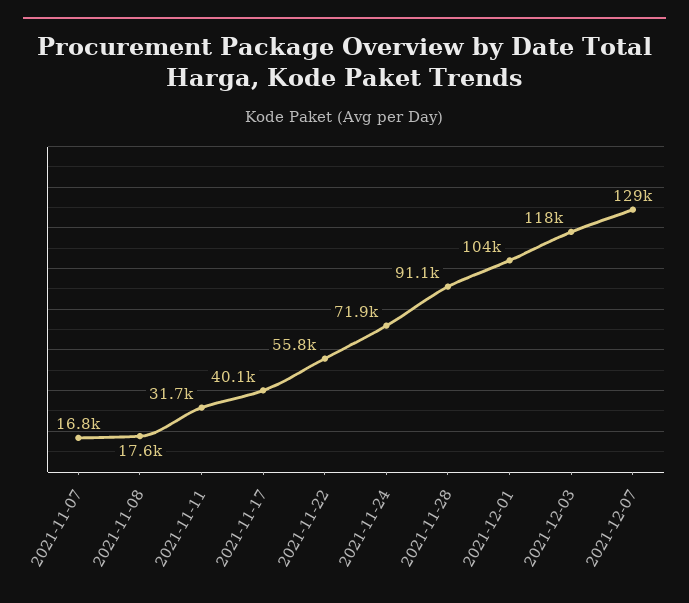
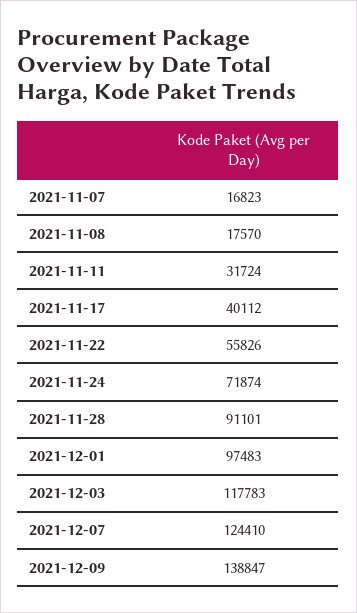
2021-12-01: 104000 -> 97483
2021-12-07: 129000 -> 124410
2021-12-09: none -> 138847

